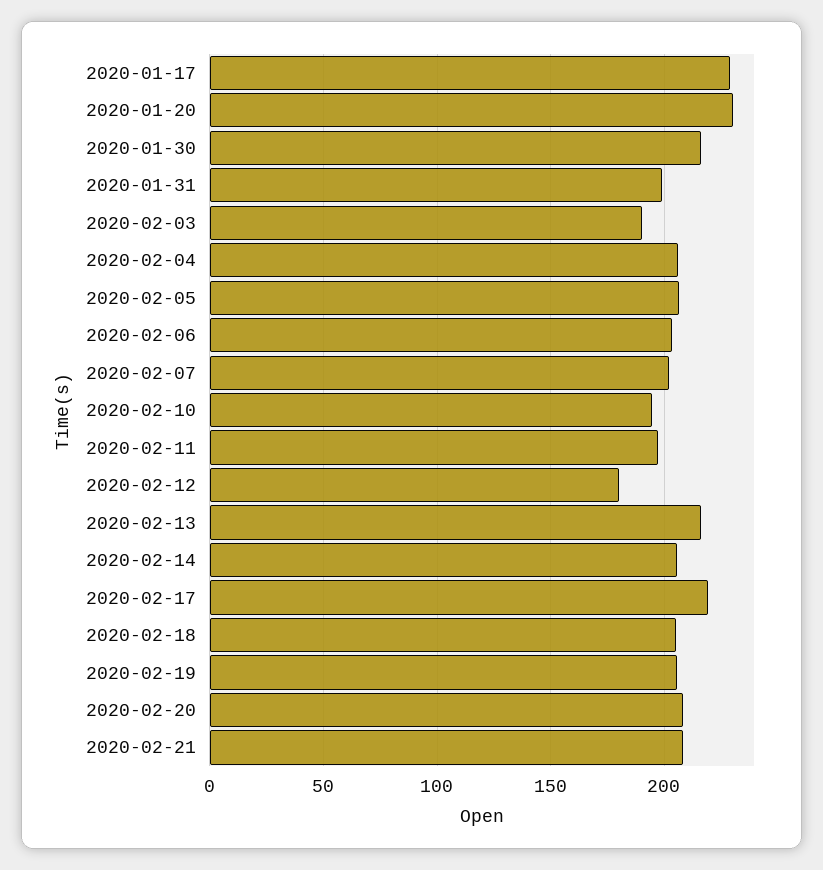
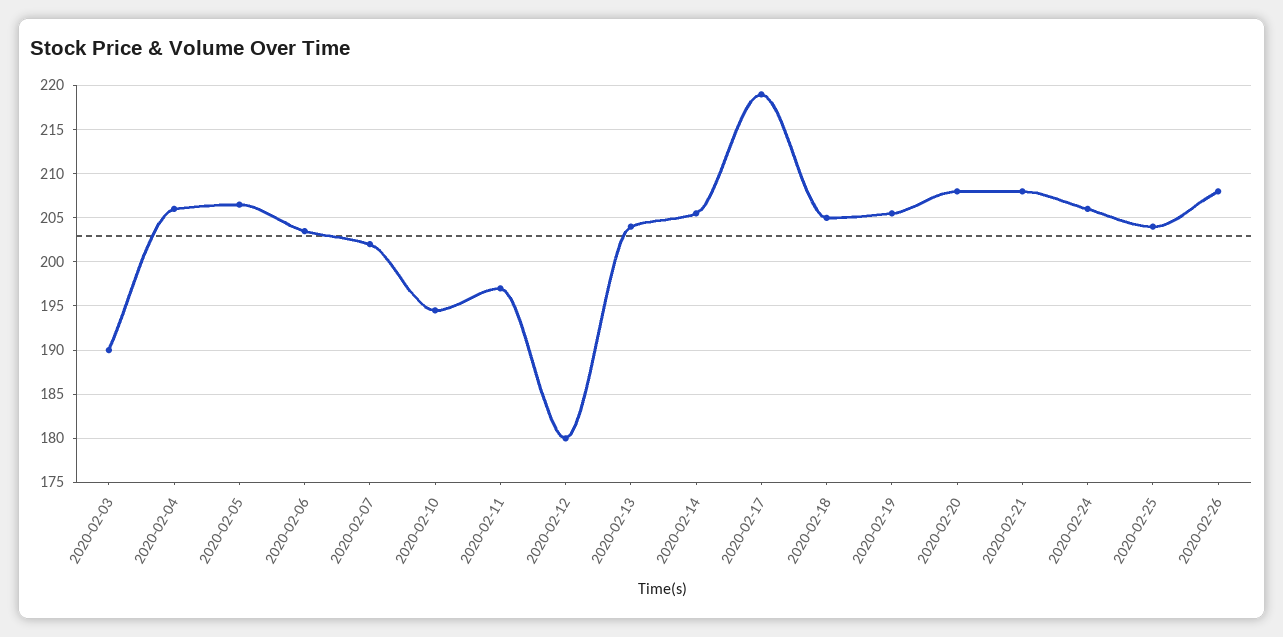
2020-01-17: 230 -> none
2020-01-20: 230 -> none
2020-01-30: 215 -> none
2020-01-31: 200 -> none
2020-02-13: 215 -> 204
2020-02-24: none -> 206
2020-02-25: none -> 204
2020-02-26: none -> 208

